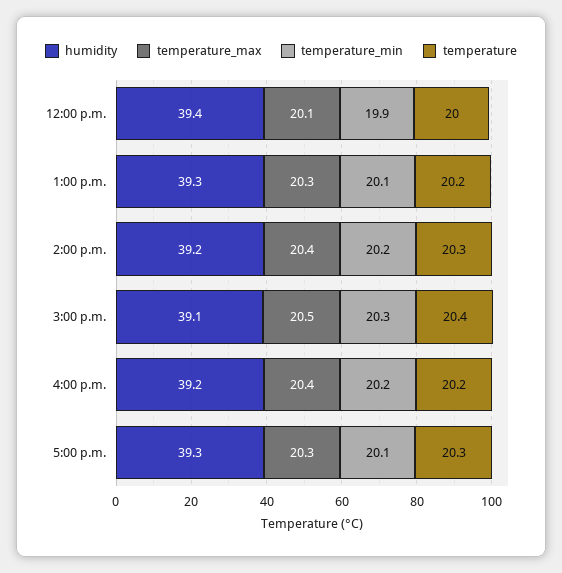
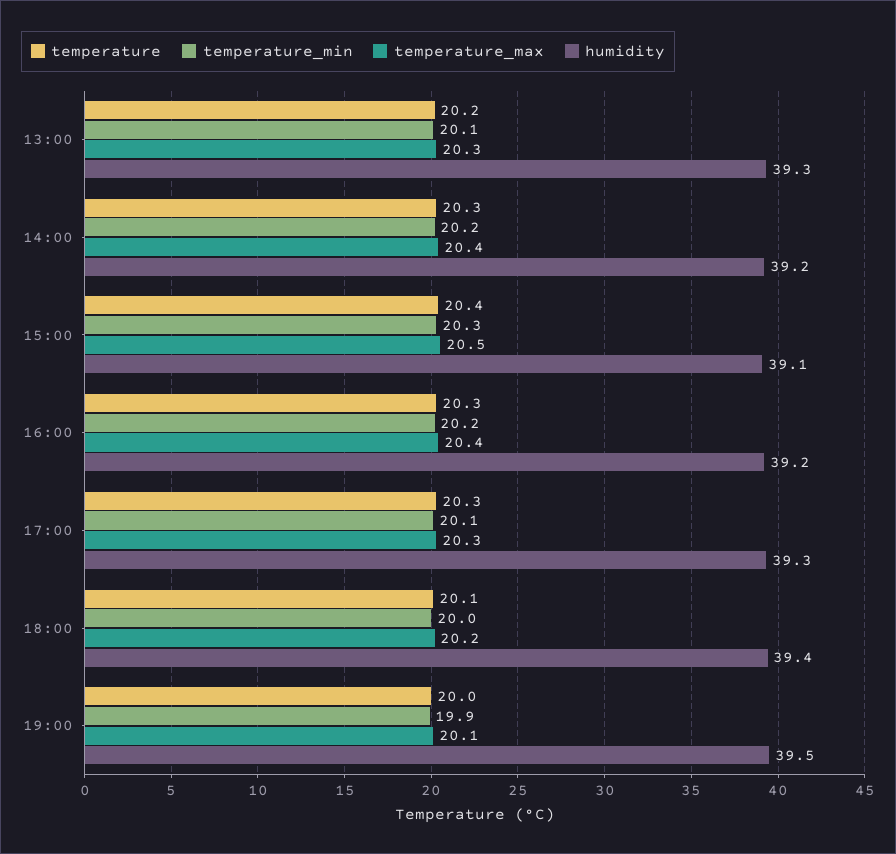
humidity, 12:00 p.m.: 39.4 -> none
temperature_max, 12:00 p.m.: 20.1 -> none
temperature_min, 12:00 p.m.: 19.9 -> none
temperature, 12:00 p.m.: 20 -> none
temperature, 4:00 p.m.: 20.2 -> 20.3
temperature, 18:00: none -> 20.1
temperature_min, 18:00: none -> 20
temperature_max, 18:00: none -> 20.2
humidity, 18:00: none -> 39.4
temperature, 19:00: none -> 20
temperature_min, 19:00: none -> 19.9
temperature_max, 19:00: none -> 20.1
humidity, 19:00: none -> 39.5

